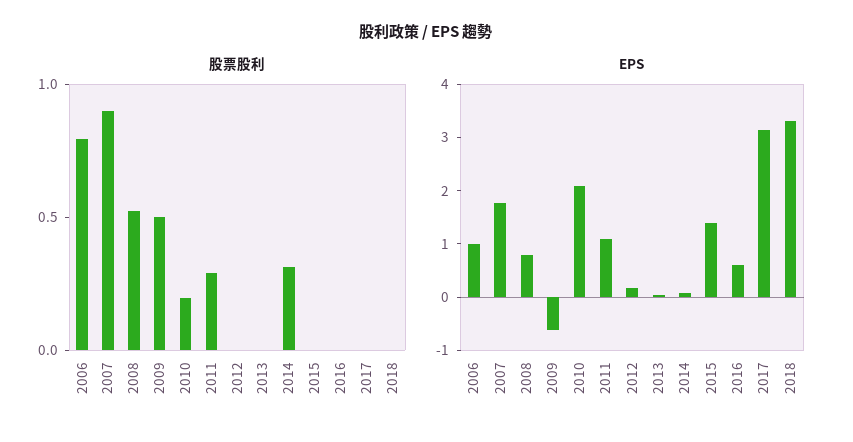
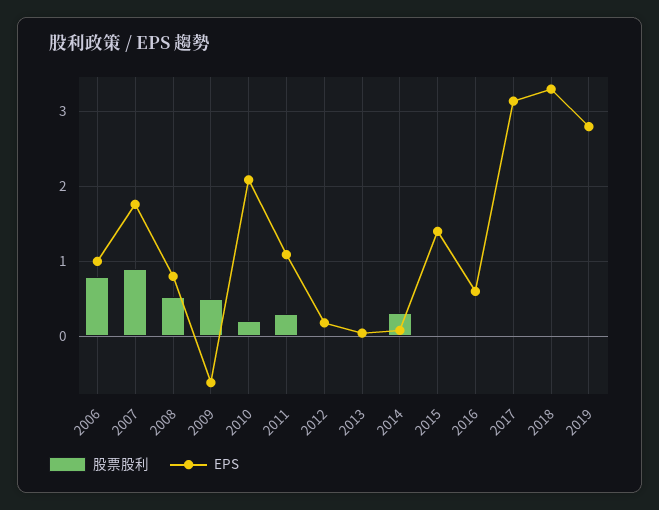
股票股利, 2019: none -> 0
EPS, 2019: none -> 2.8

